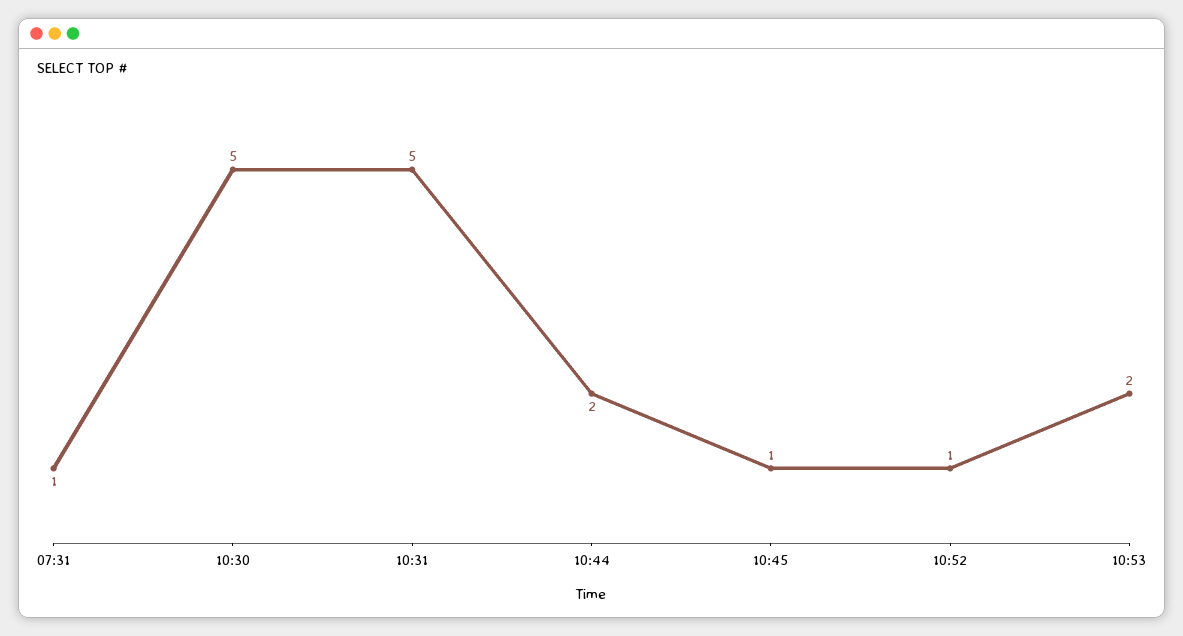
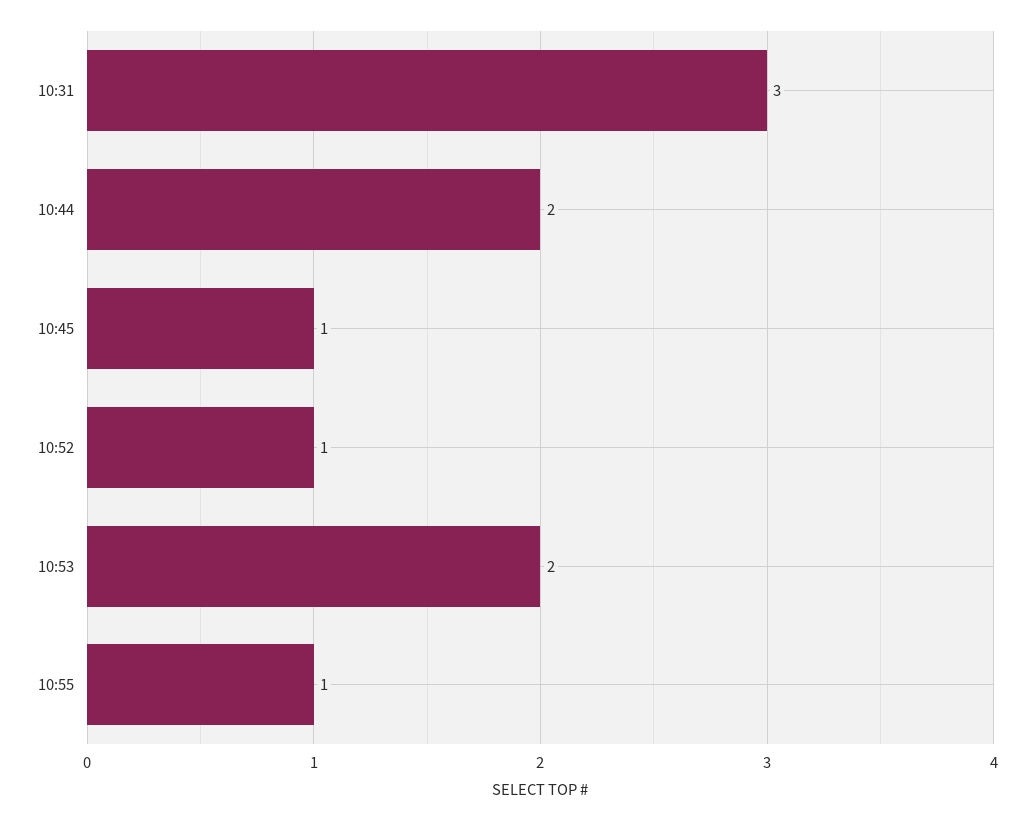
07:31: 1 -> none
10:30: 5 -> none
10:31: 5 -> 3
10:55: none -> 1

